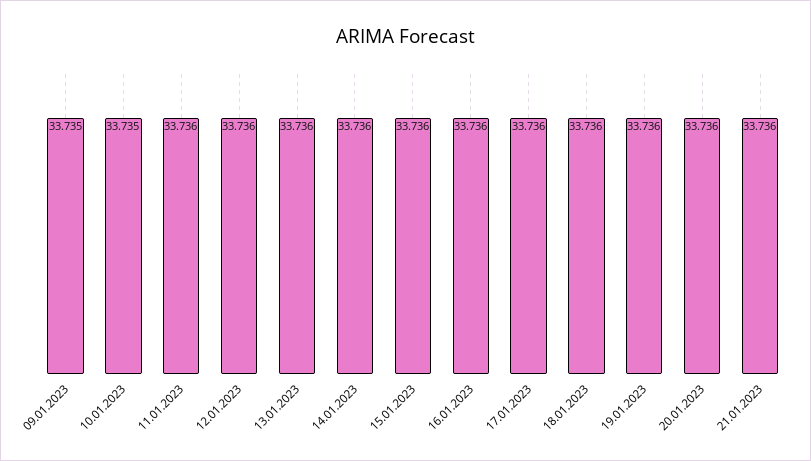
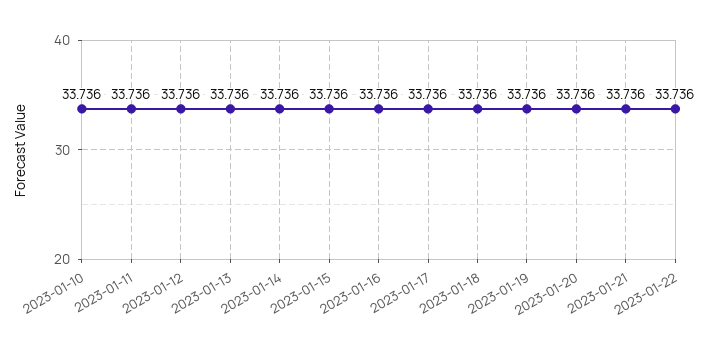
09.01.2023: 33.735 -> none
10.01.2023: 33.735 -> 33.736
2023-01-22: none -> 33.736

